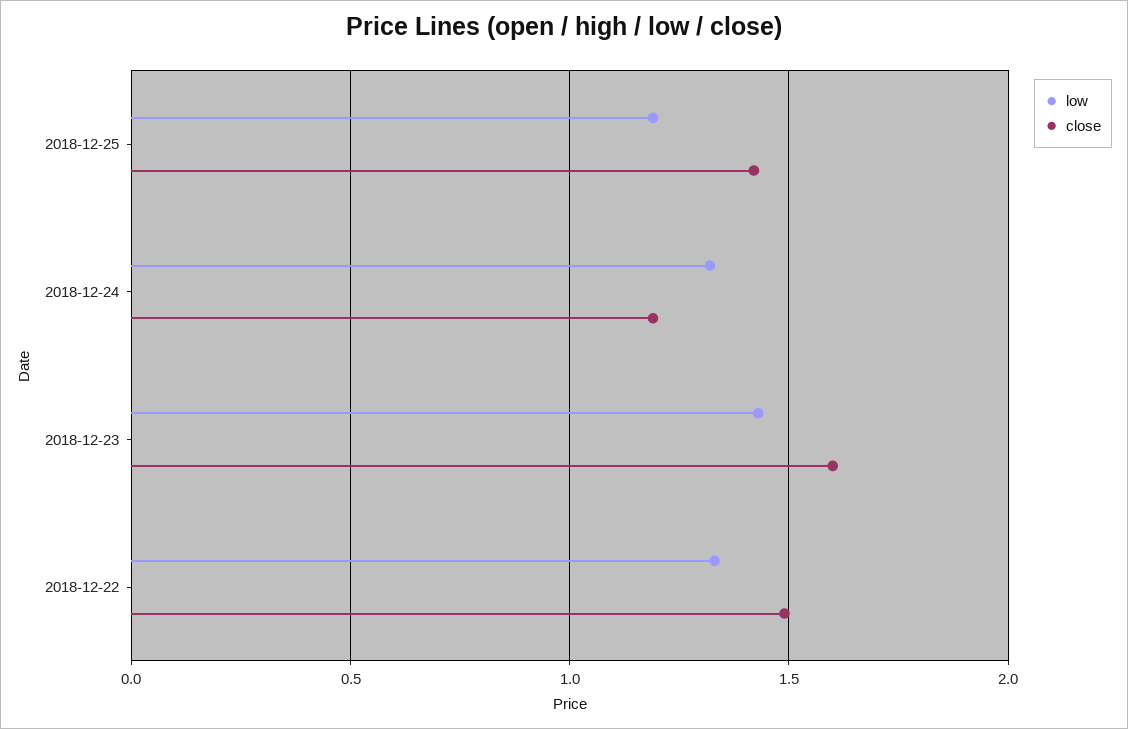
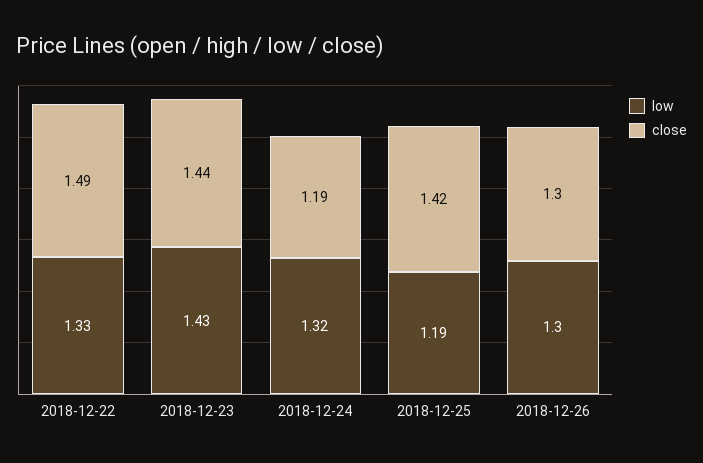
close, 2018-12-23: 1.6 -> 1.44
low, 2018-12-26: none -> 1.3
close, 2018-12-26: none -> 1.3

